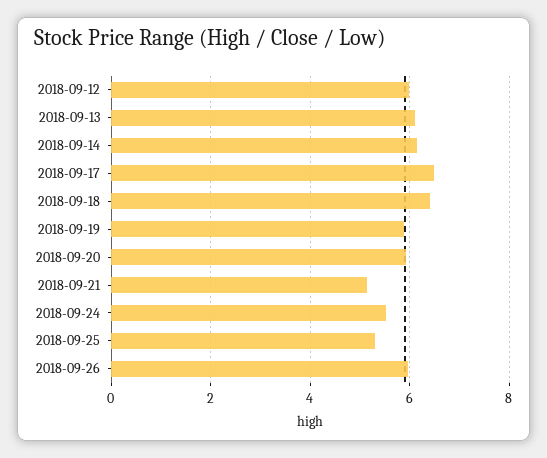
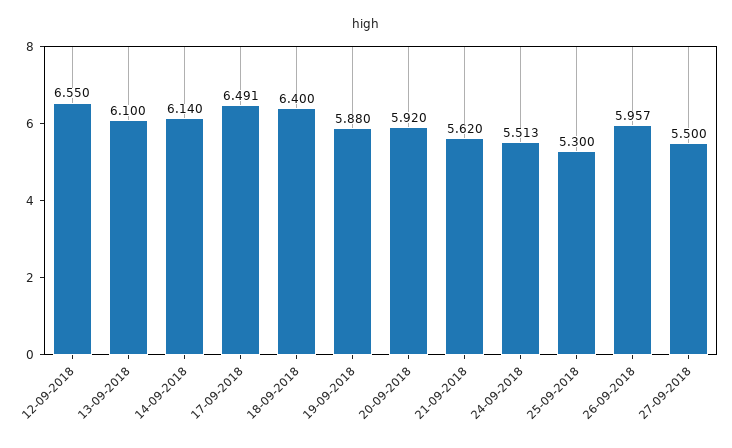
2018-09-12: 6 -> 6.55
2018-09-21: 5.2 -> 5.62
27-09-2018: none -> 5.5

